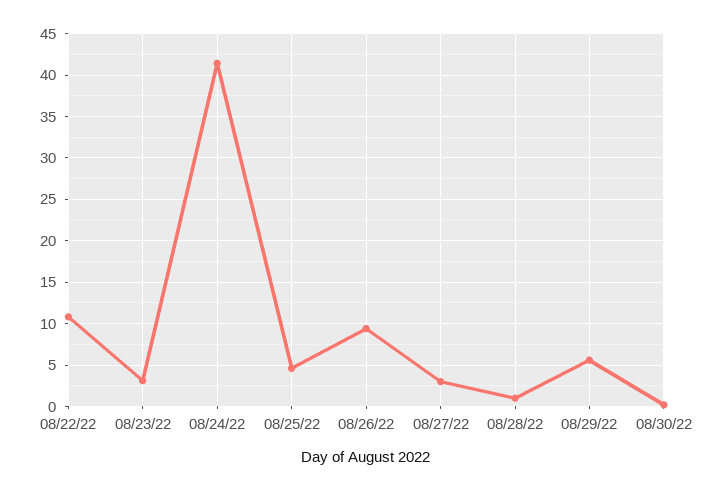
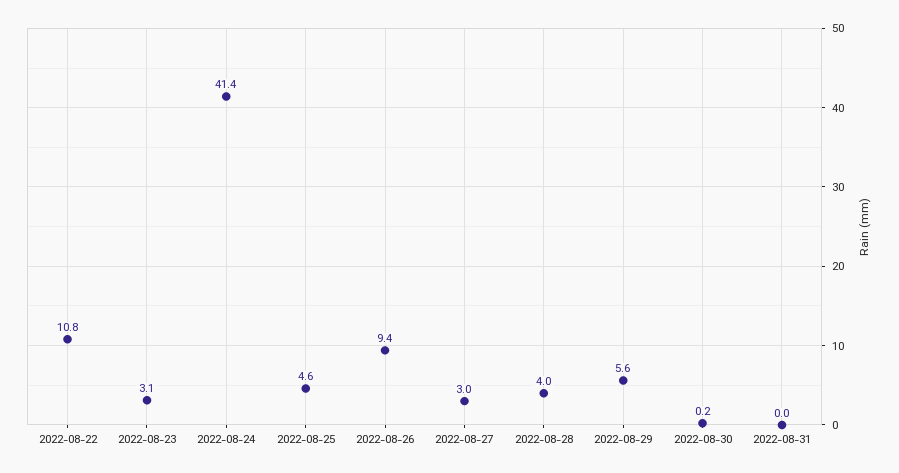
08/28/22: 1 -> 4
2022-08-31: none -> 0

